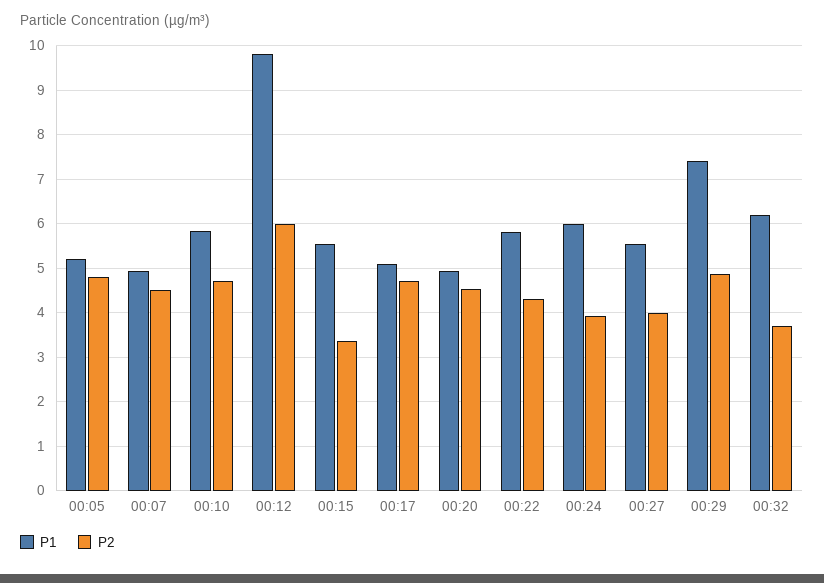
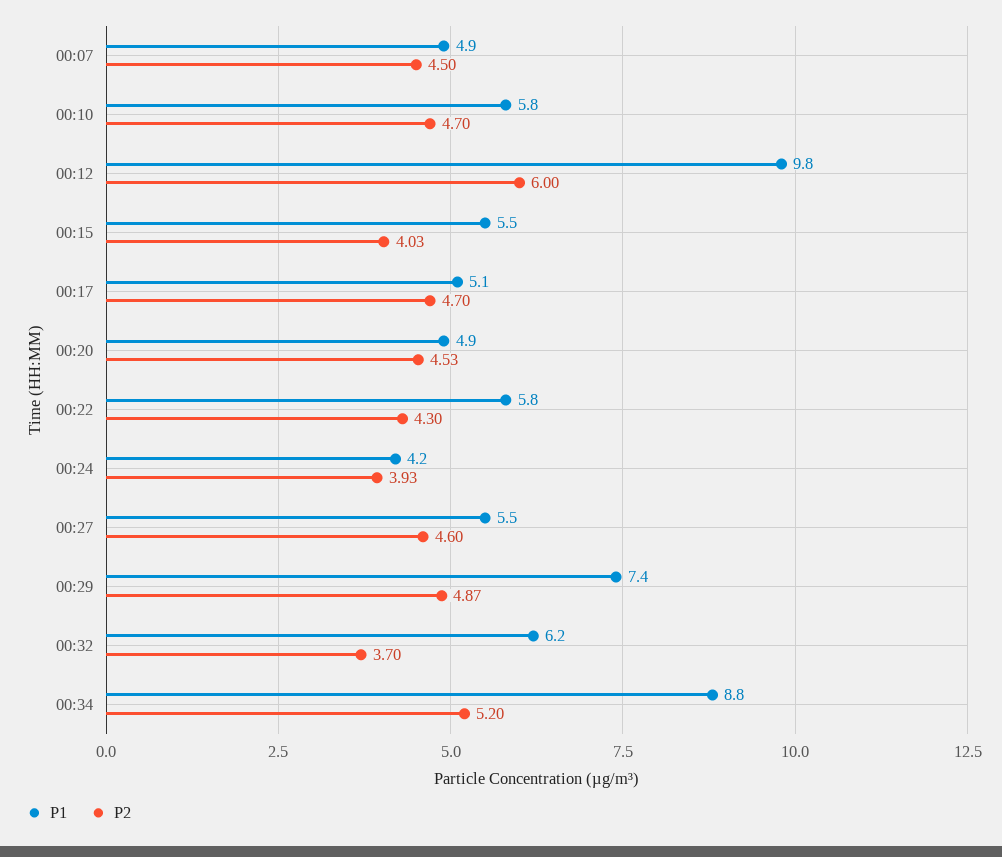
P1, 00:05: 5.2 -> none
P2, 00:05: 4.8 -> none
P2, 00:15: 3.4 -> 4.03
P1, 00:24: 6 -> 4.2
P2, 00:27: 4 -> 4.6
P1, 00:34: none -> 8.8
P2, 00:34: none -> 5.2

